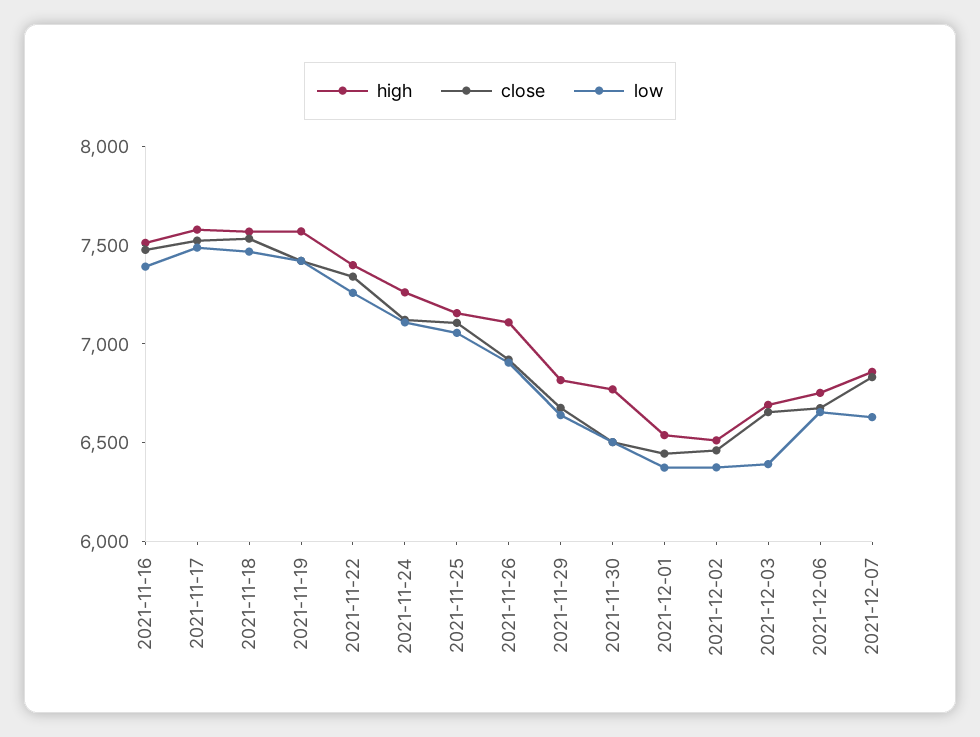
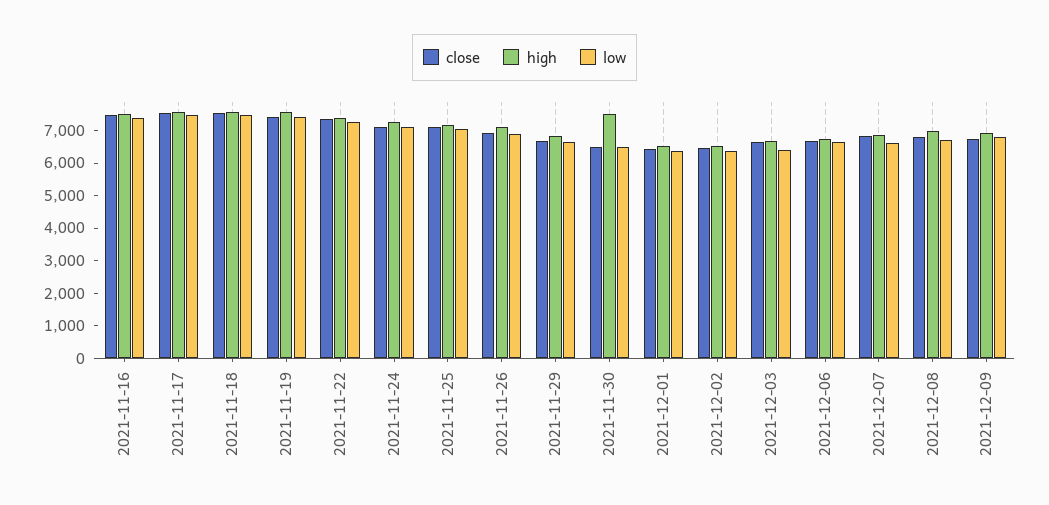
high, 2021-11-30: 6800 -> 7500
close, 2021-12-08: none -> 6750
high, 2021-12-08: none -> 7000
low, 2021-12-08: none -> 6750
close, 2021-12-09: none -> 6750
high, 2021-12-09: none -> 7000
low, 2021-12-09: none -> 6750

